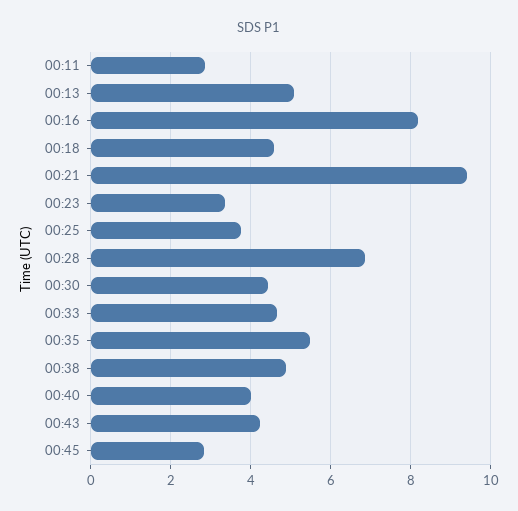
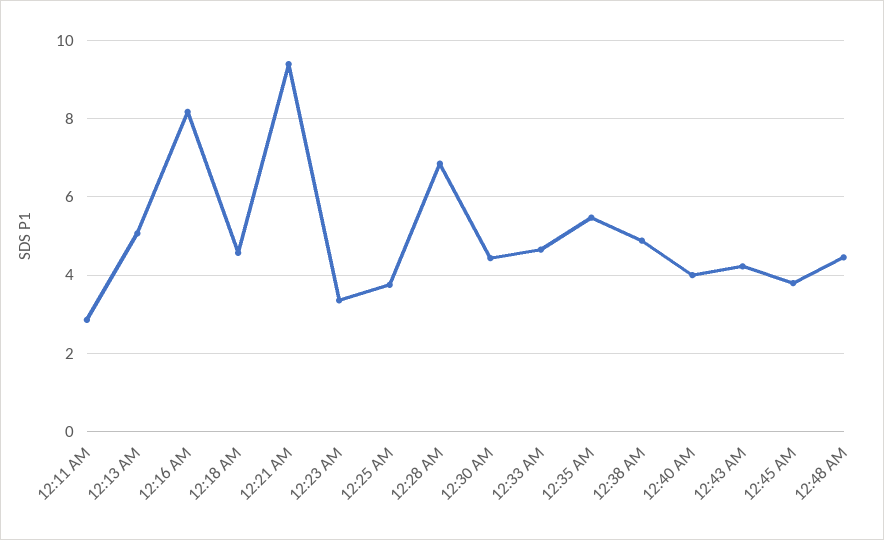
00:45: 2.8 -> 3.8
12:48 AM: none -> 4.4

